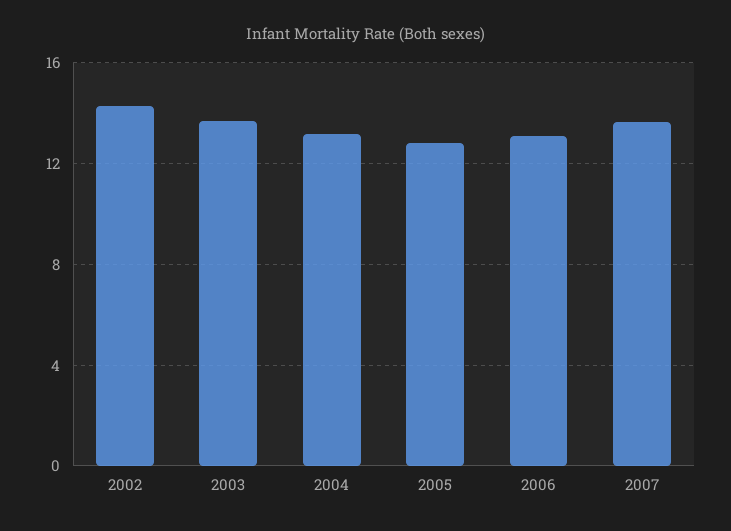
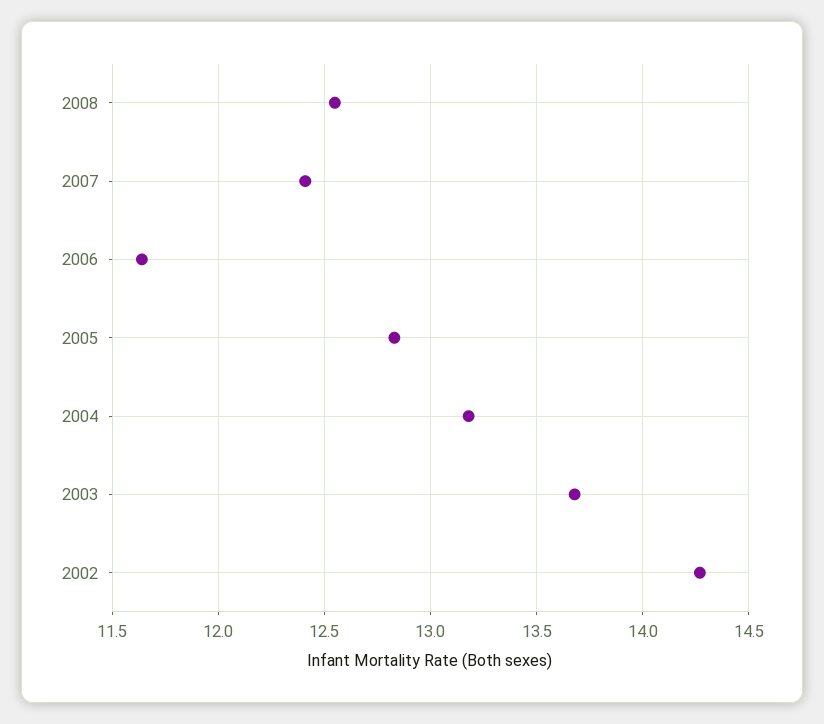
2006: 13 -> 11.65
2007: 13.5 -> 12.4
2008: none -> 12.55

